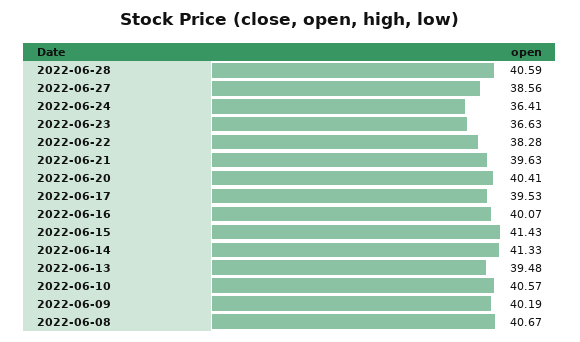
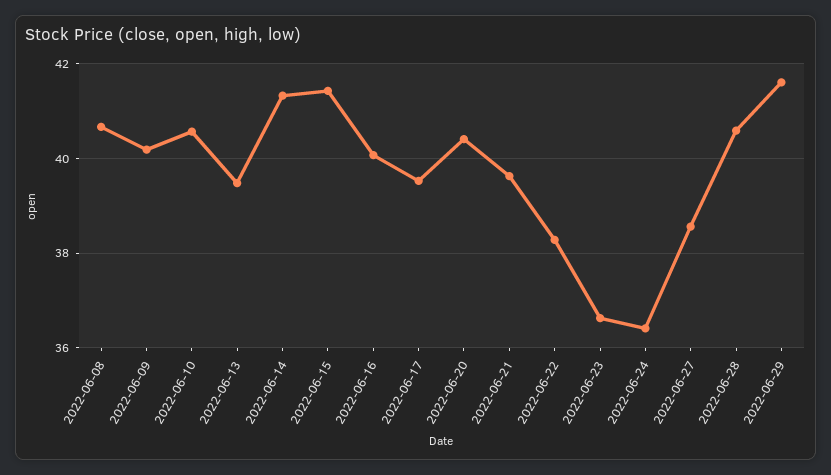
2022-06-29: none -> 41.6

